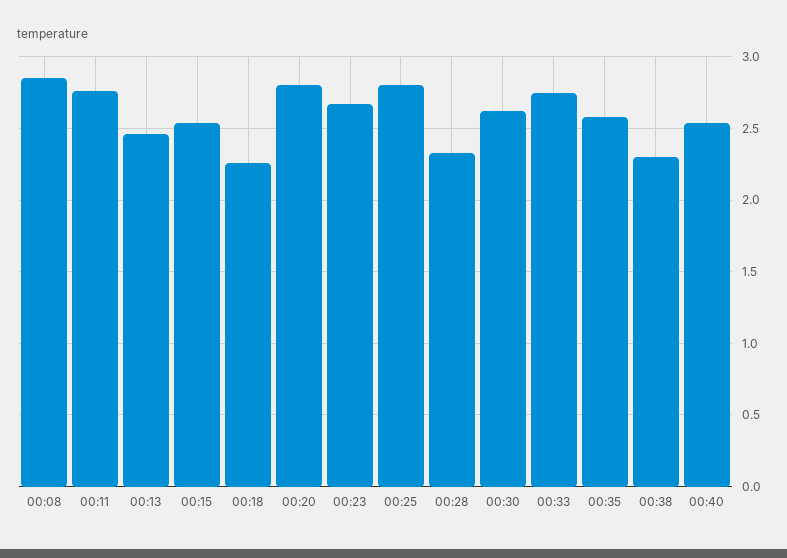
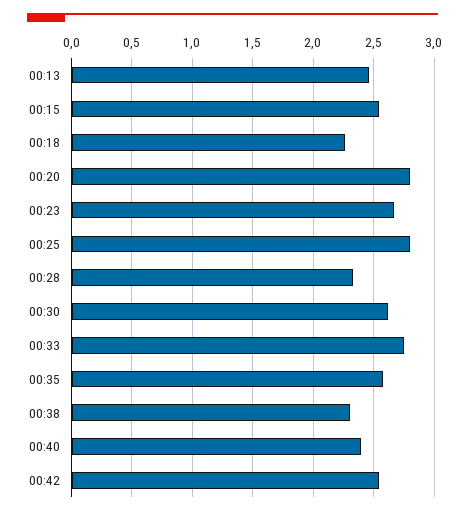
00:08: 2.85 -> none
00:11: 2.75 -> none
00:40: 2.55 -> 2.4
00:42: none -> 2.55

